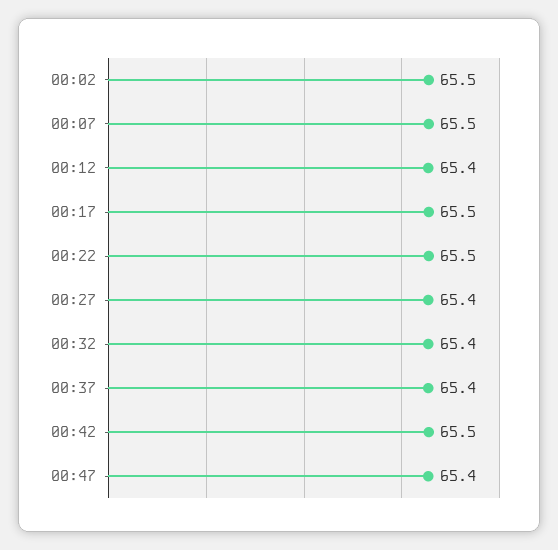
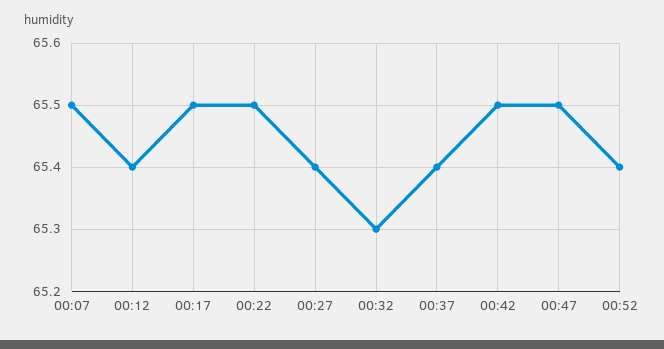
00:02: 65.5 -> none
00:32: 65.4 -> 65.3
00:47: 65.4 -> 65.5
00:52: none -> 65.4

